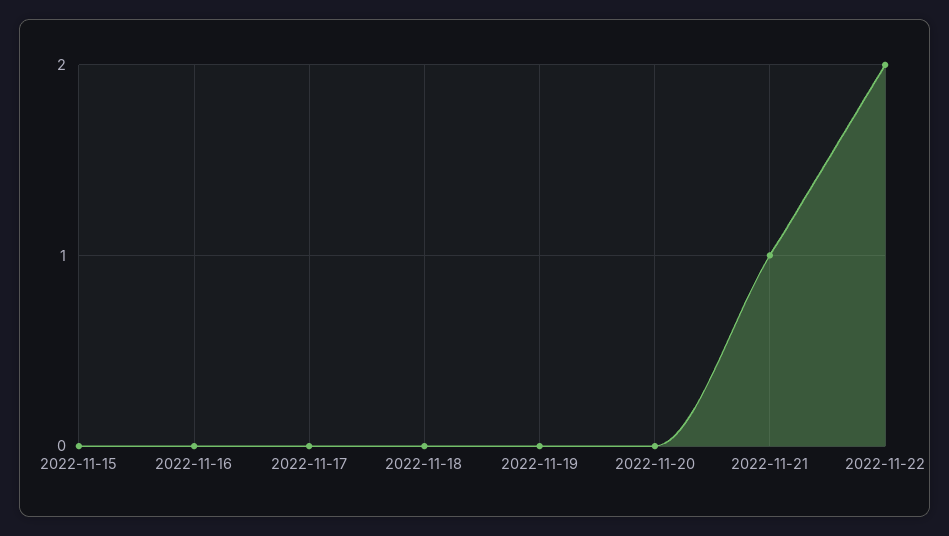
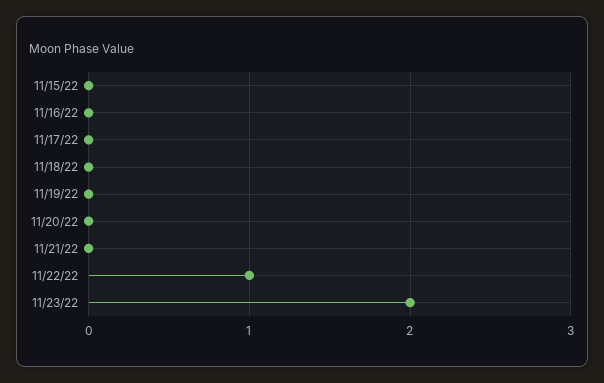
2022-11-21: 1 -> 0
2022-11-22: 2 -> 1
11/23/22: none -> 2

